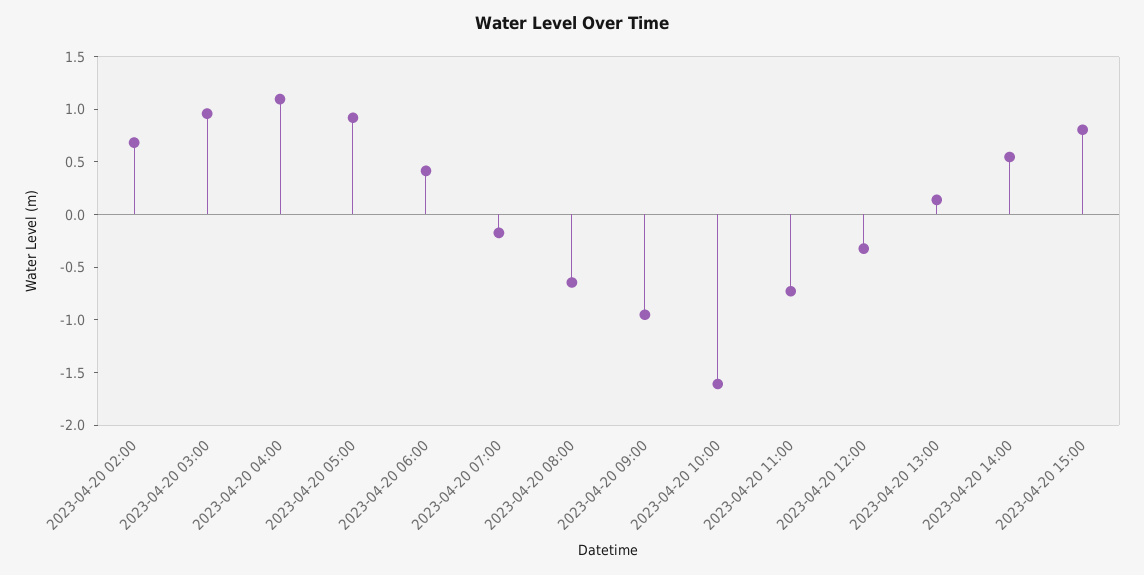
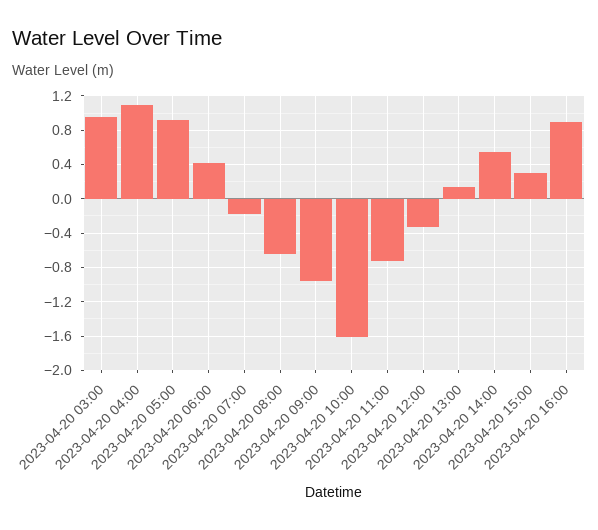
2023-04-20 02:00: 0.7 -> none
2023-04-20 15:00: 0.8 -> 0.3
2023-04-20 16:00: none -> 0.9

